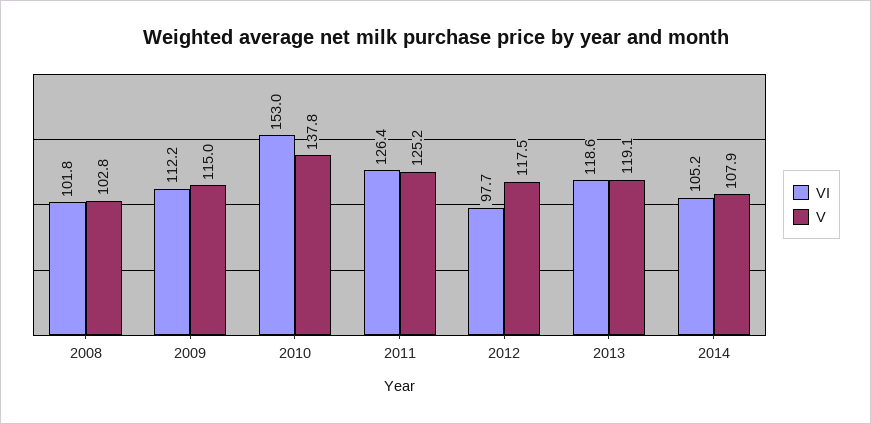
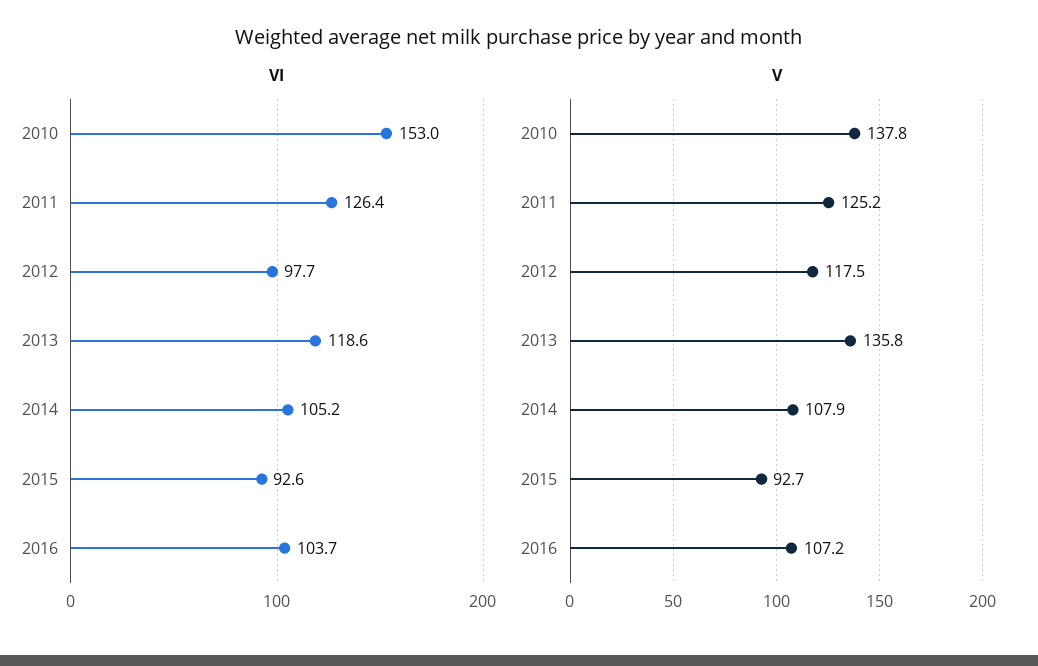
VI, 2008: 101.8 -> none
V, 2008: 102.8 -> none
VI, 2009: 112.2 -> none
V, 2009: 115 -> none
V, 2013: 119.1 -> 135.8
VI, 2015: none -> 92.6
VI, 2016: none -> 103.7
V, 2015: none -> 92.7
V, 2016: none -> 107.2

